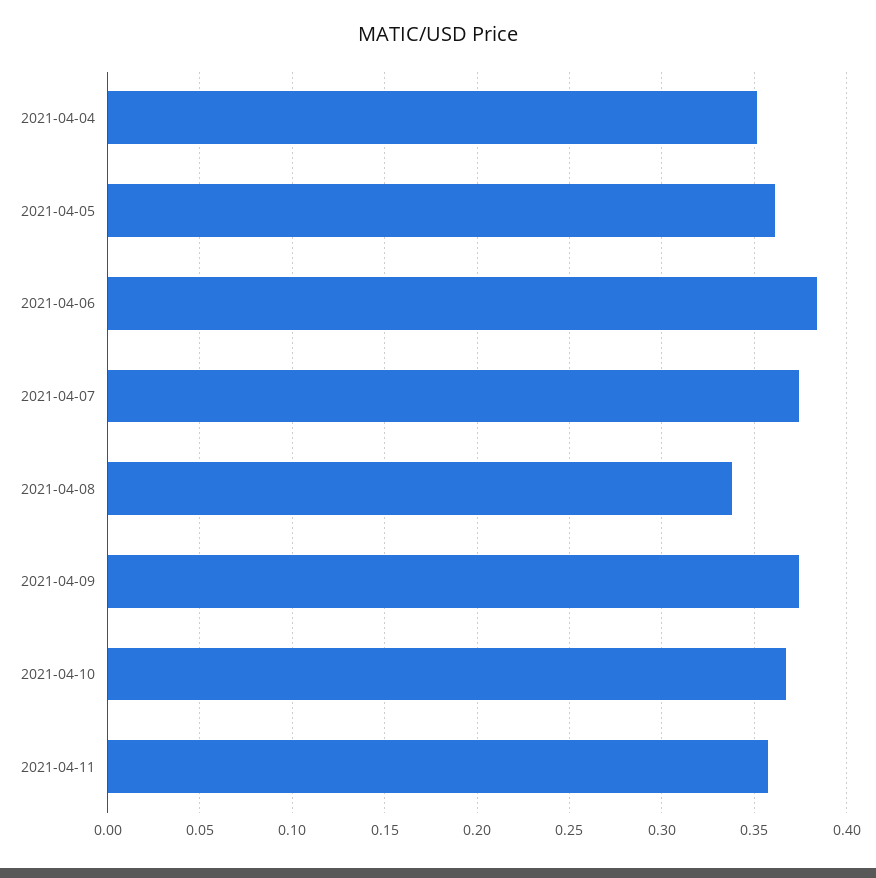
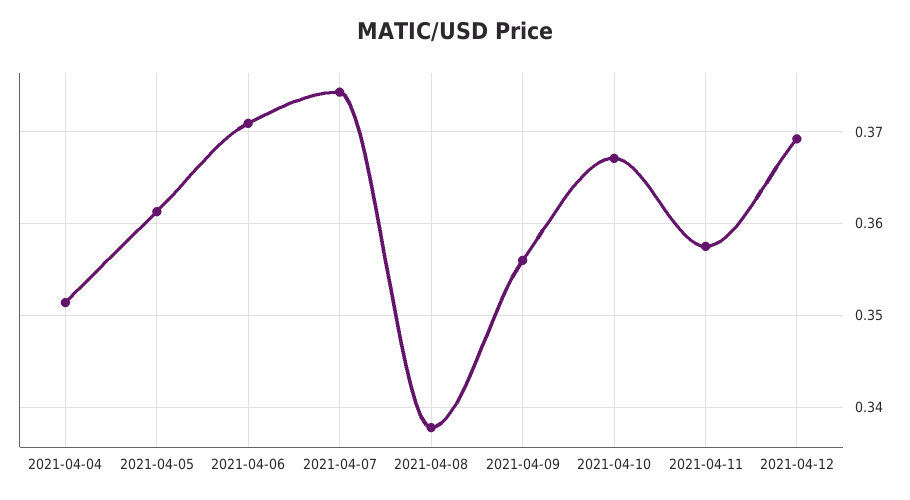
2021-04-06: 0.385 -> 0.371
2021-04-09: 0.375 -> 0.356
2021-04-12: none -> 0.369

